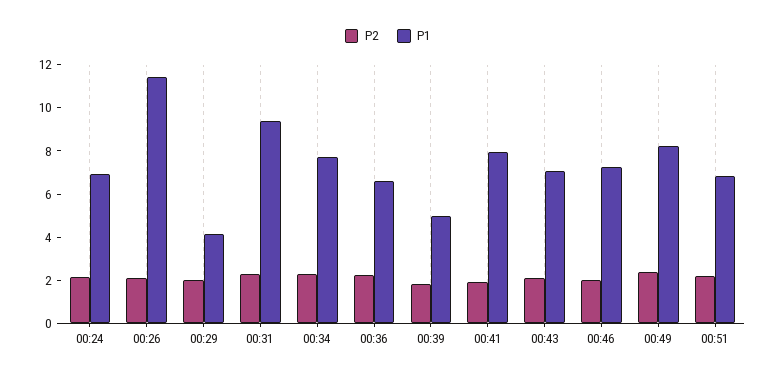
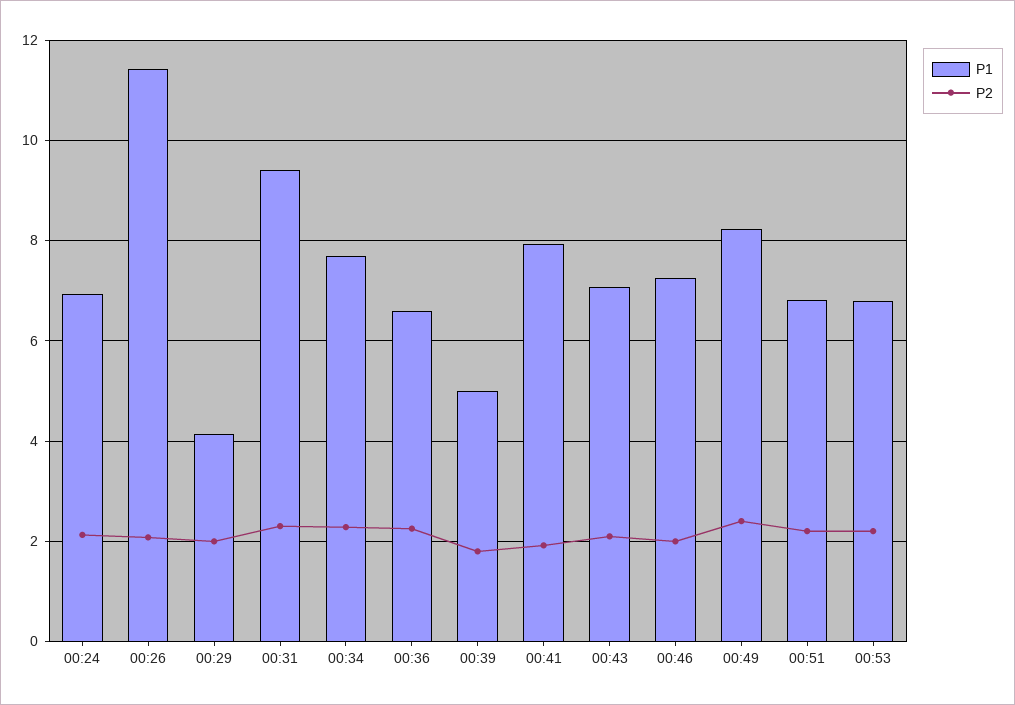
P1, 00:53: none -> 6.8
P2, 00:53: none -> 2.2

